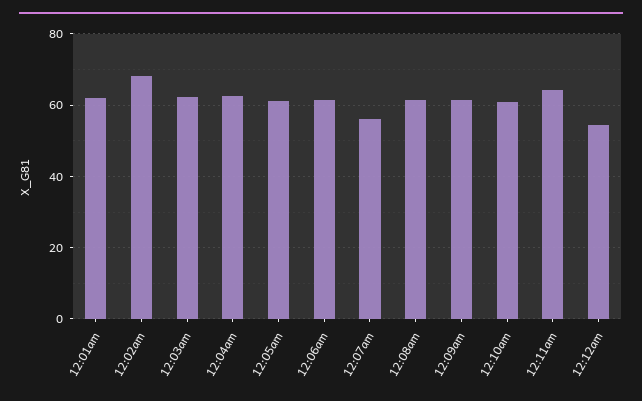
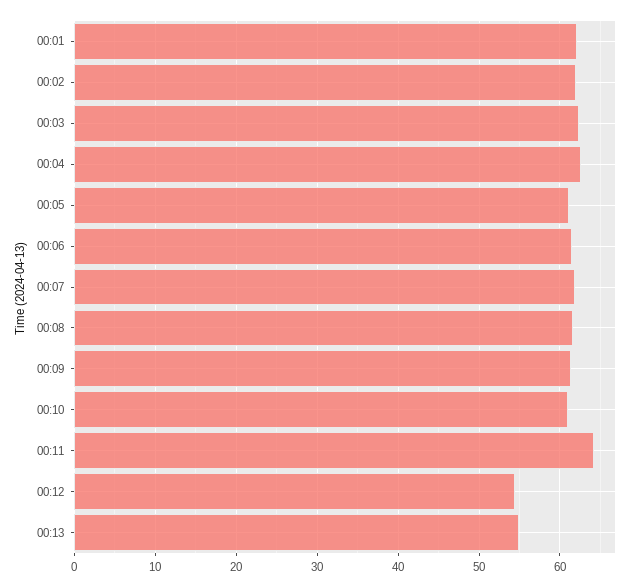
12:02am: 68 -> 62
12:07am: 56 -> 62
00:13: none -> 55

